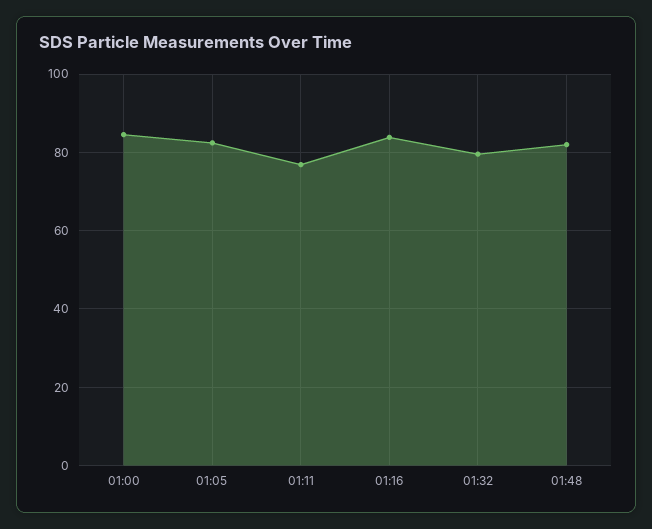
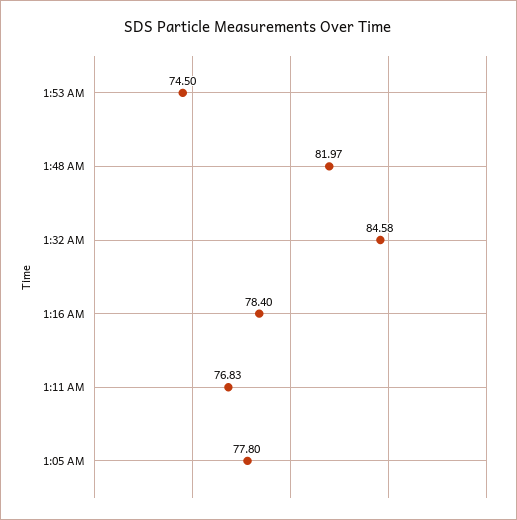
01:00: 84 -> none
01:05: 82 -> 77.8
01:16: 84 -> 78.4
01:32: 80 -> 84.58
1:53 AM: none -> 74.5

